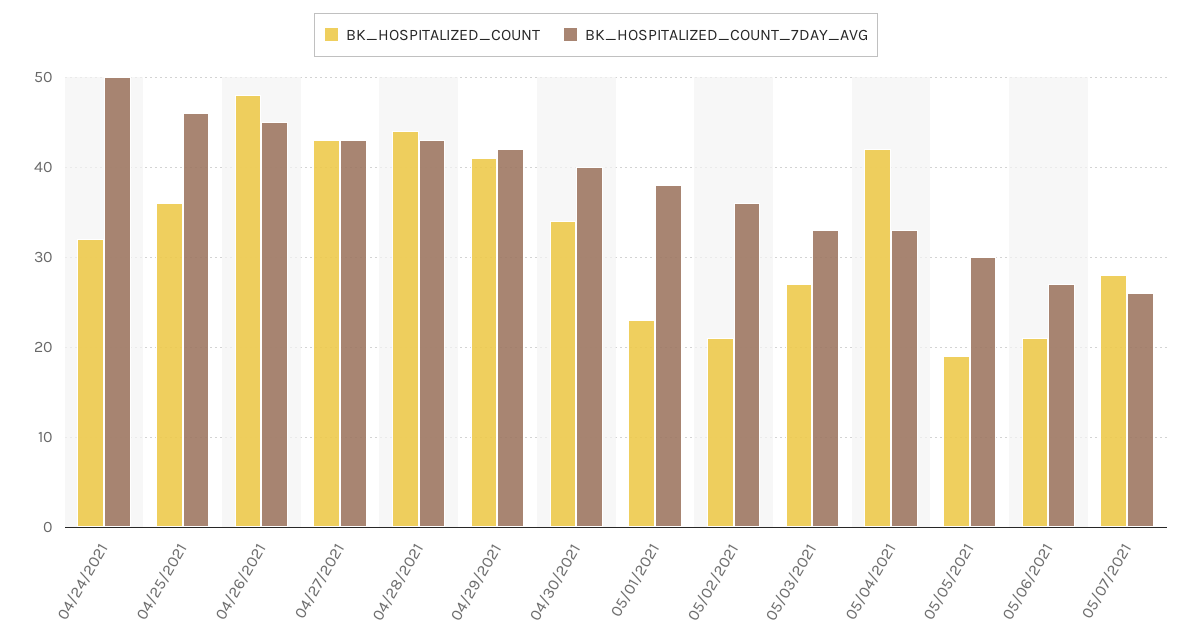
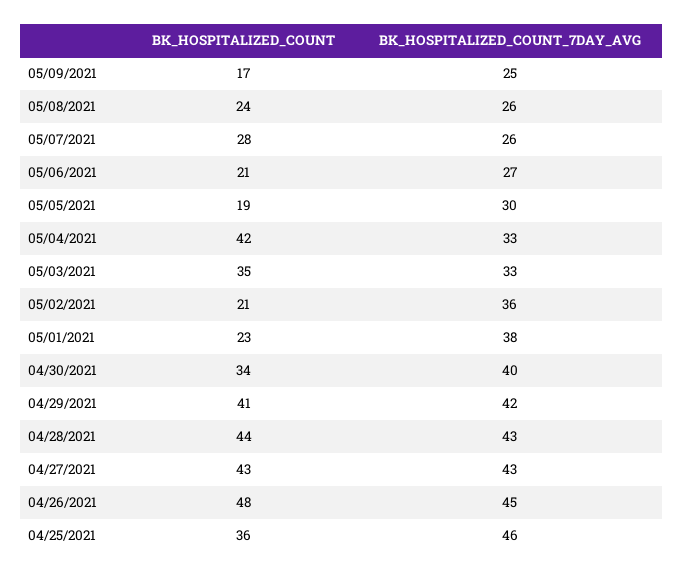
BK_HOSPITALIZED_COUNT, 04/24/2021: 32 -> none
BK_HOSPITALIZED_COUNT_7DAY_AVG, 04/24/2021: 50 -> none
BK_HOSPITALIZED_COUNT, 05/03/2021: 27 -> 35
BK_HOSPITALIZED_COUNT, 05/09/2021: none -> 17
BK_HOSPITALIZED_COUNT_7DAY_AVG, 05/09/2021: none -> 25
BK_HOSPITALIZED_COUNT, 05/08/2021: none -> 24
BK_HOSPITALIZED_COUNT_7DAY_AVG, 05/08/2021: none -> 26

